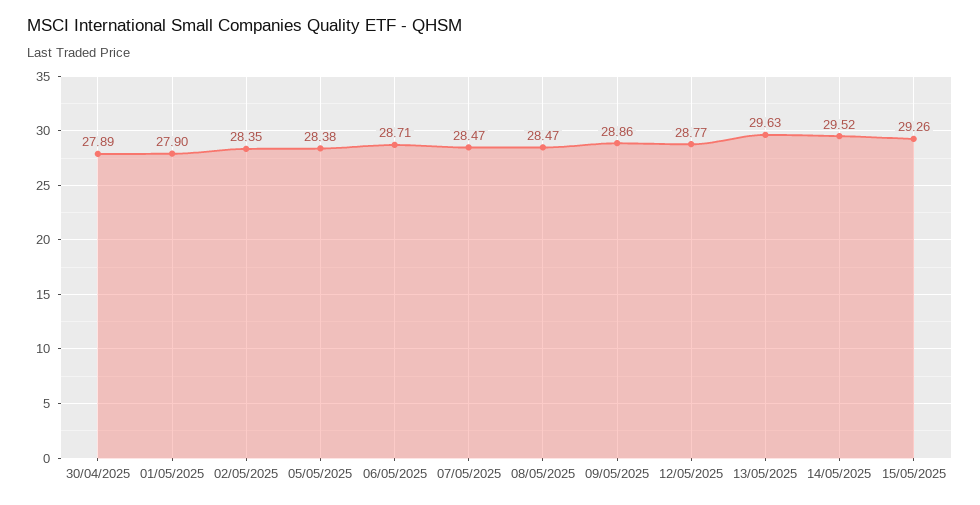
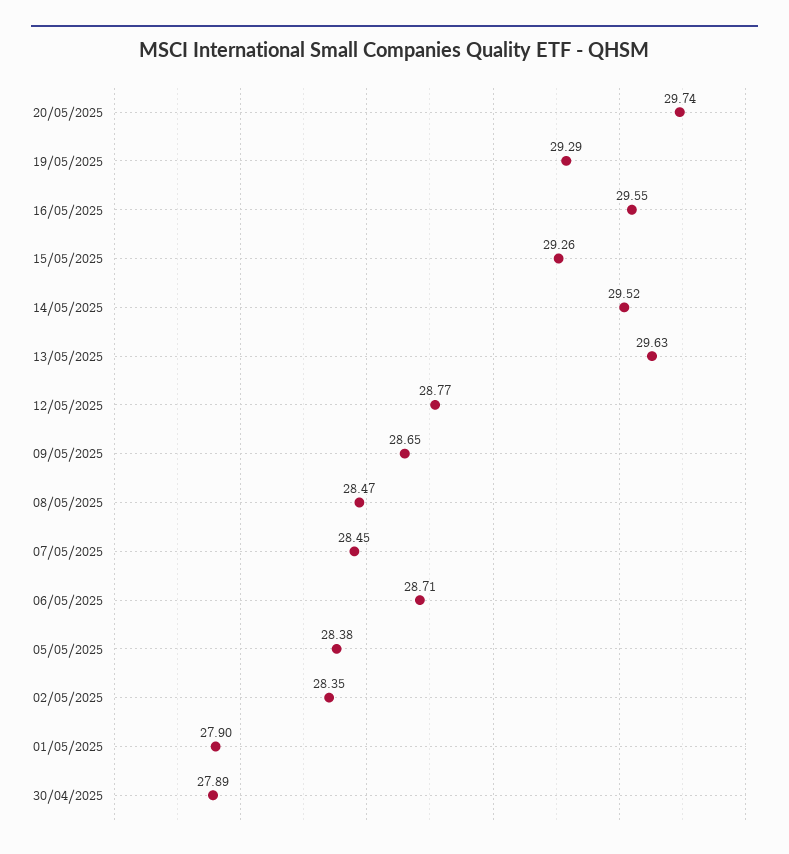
07/05/2025: 28.47 -> 28.45
09/05/2025: 28.86 -> 28.65
20/05/2025: none -> 29.74
19/05/2025: none -> 29.29
16/05/2025: none -> 29.55

